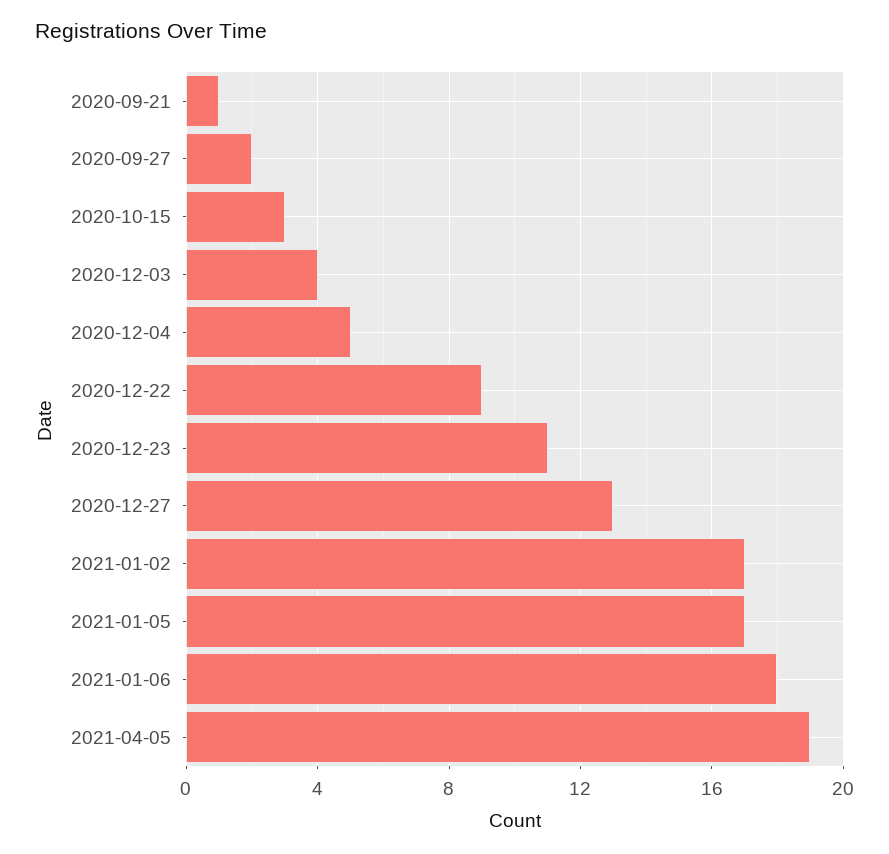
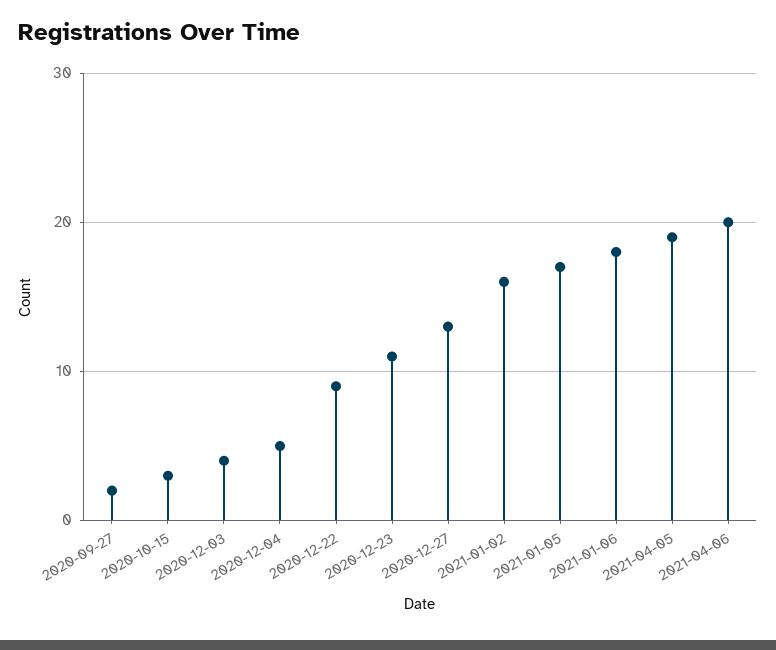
2020-09-21: 1 -> none
2021-01-02: 17 -> 16
2021-04-06: none -> 20

